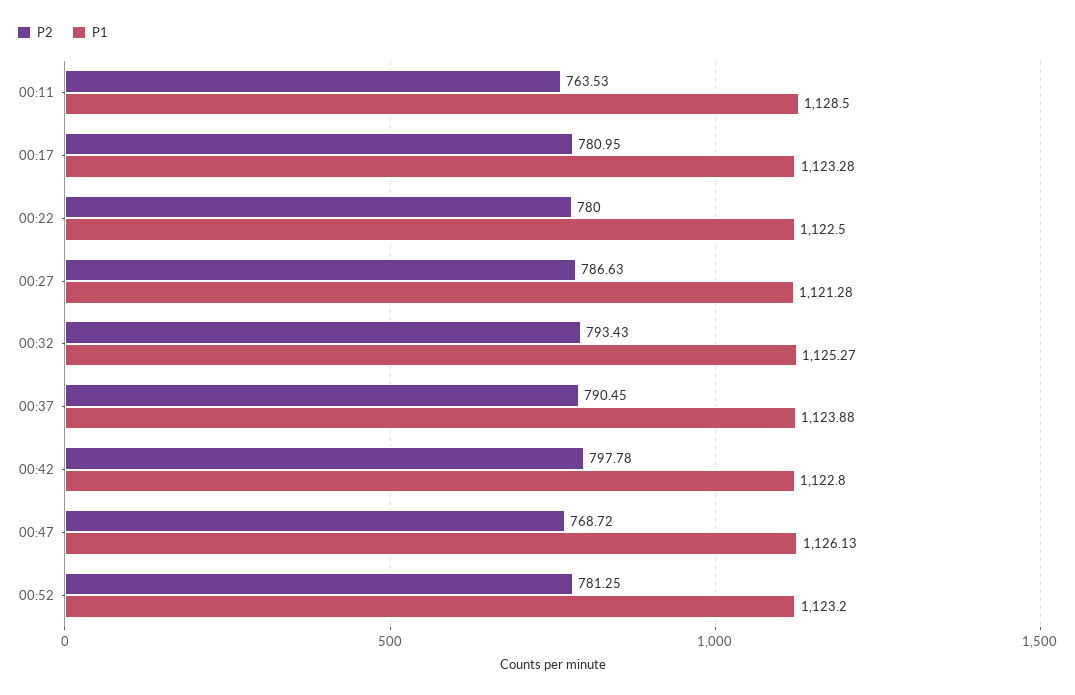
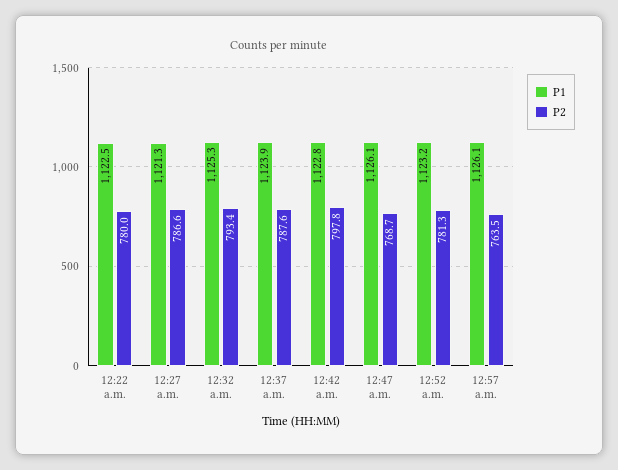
P2, 00:11: 763.53 -> none
P1, 00:11: 1128.5 -> none
P2, 00:17: 780.95 -> none
P1, 00:17: 1123.28 -> none
P2, 00:37: 790.45 -> 787.6
P1, 12:57 a.m.: none -> 1126.1
P2, 12:57 a.m.: none -> 763.5

